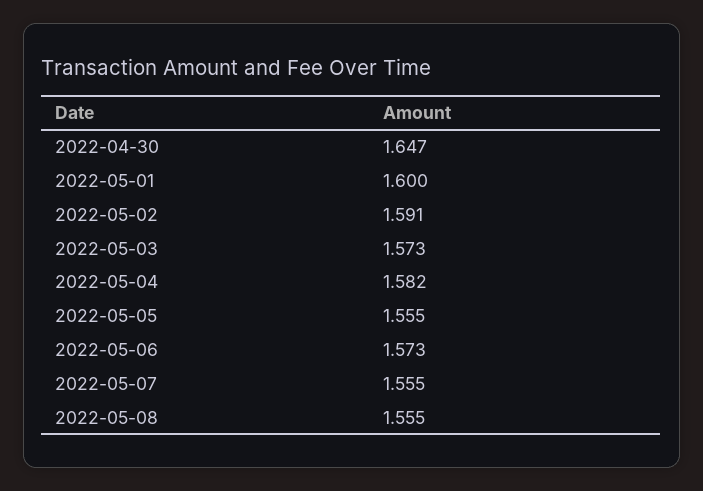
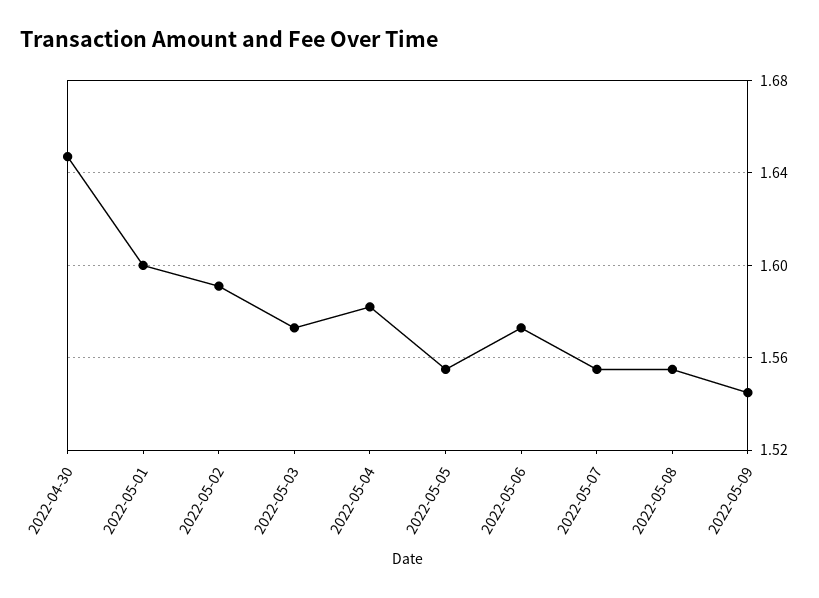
2022-05-09: none -> 1.545

